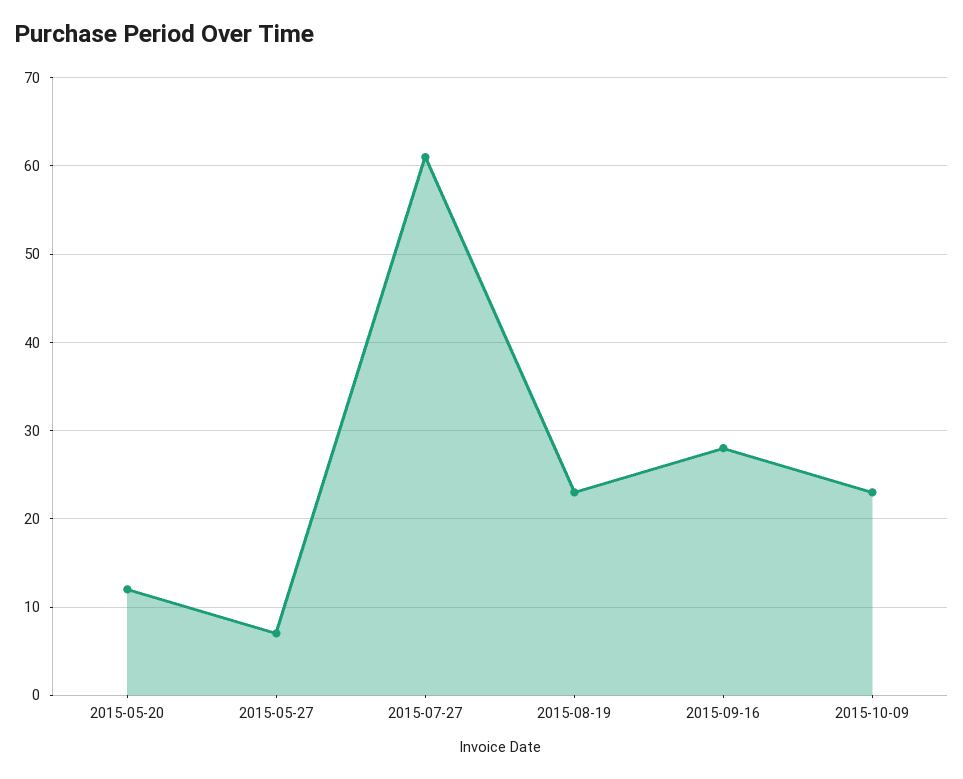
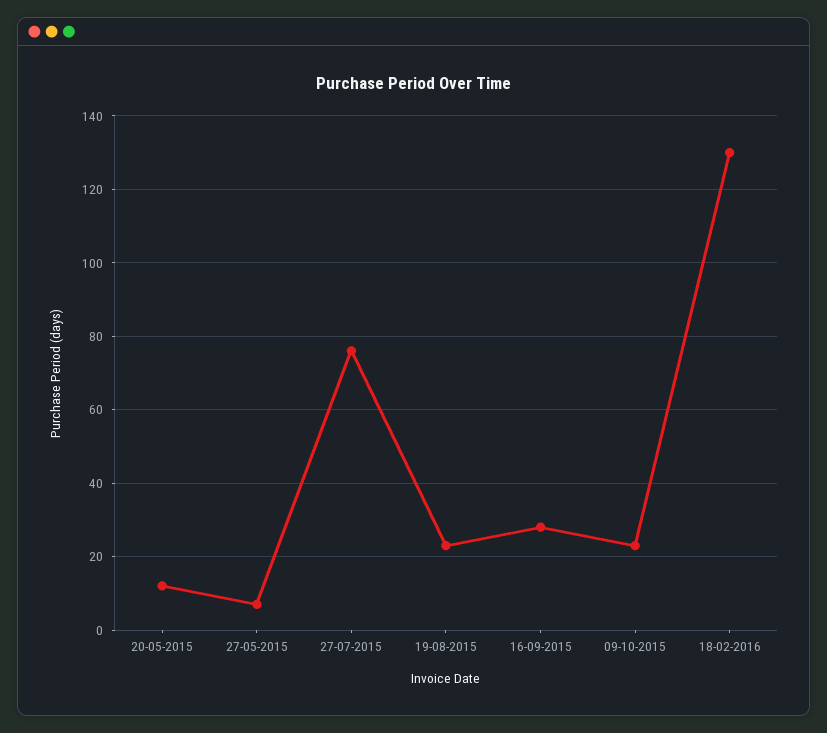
2015-07-27: 61 -> 75
18-02-2016: none -> 130

